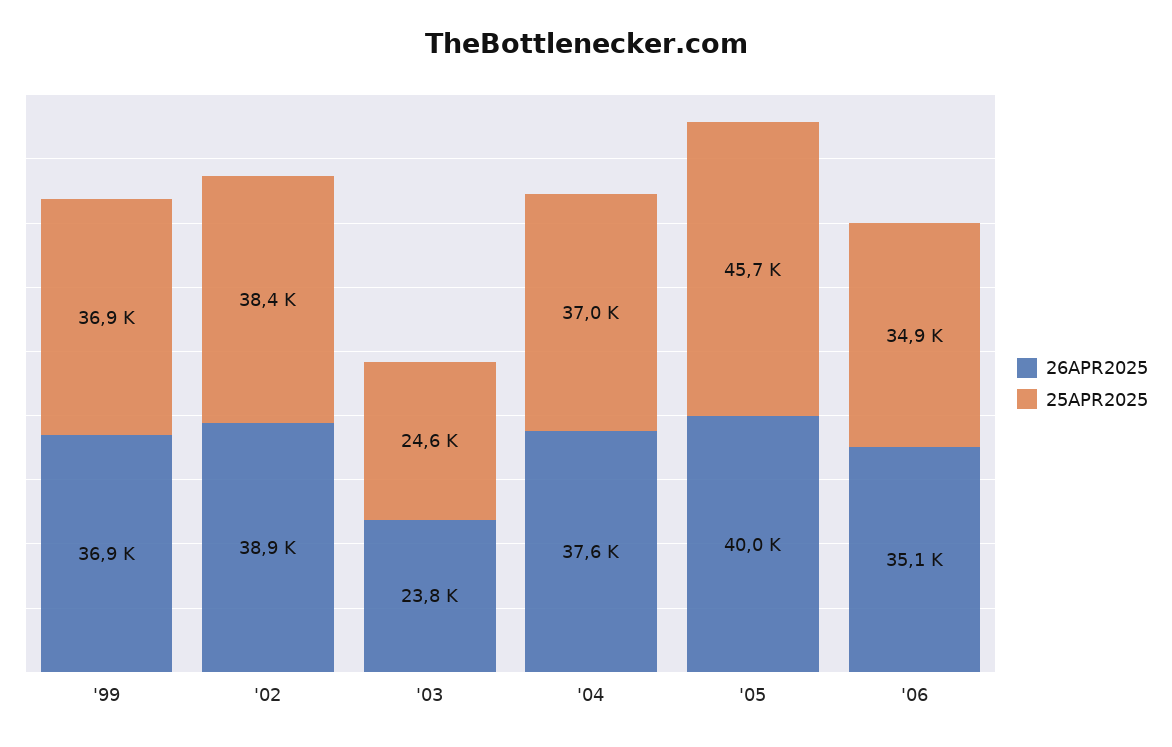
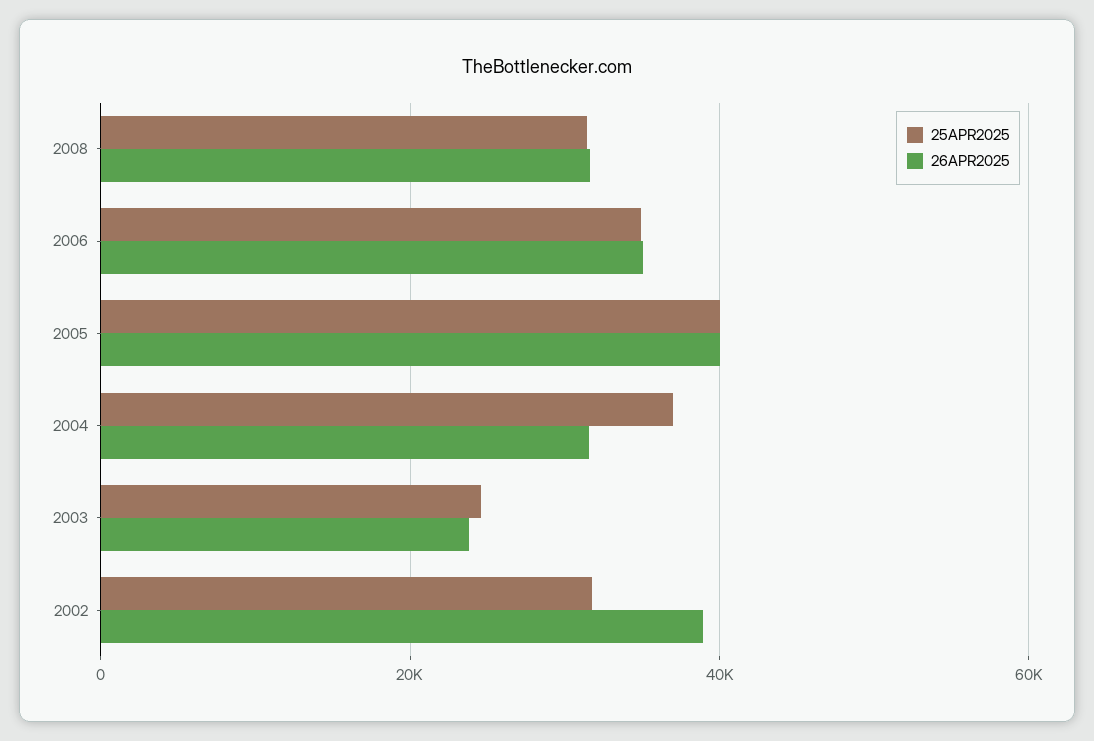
26APR2025, '99: 36900 -> none
25APR2025, '99: 36900 -> none
25APR2025, '02: 38400 -> 32000
26APR2025, '04: 37600 -> 32000
25APR2025, '05: 45700 -> 40000
25APR2025, 2008: none -> 32000
26APR2025, 2008: none -> 32000

